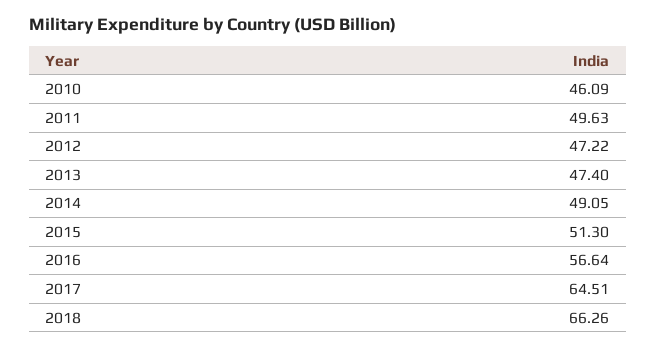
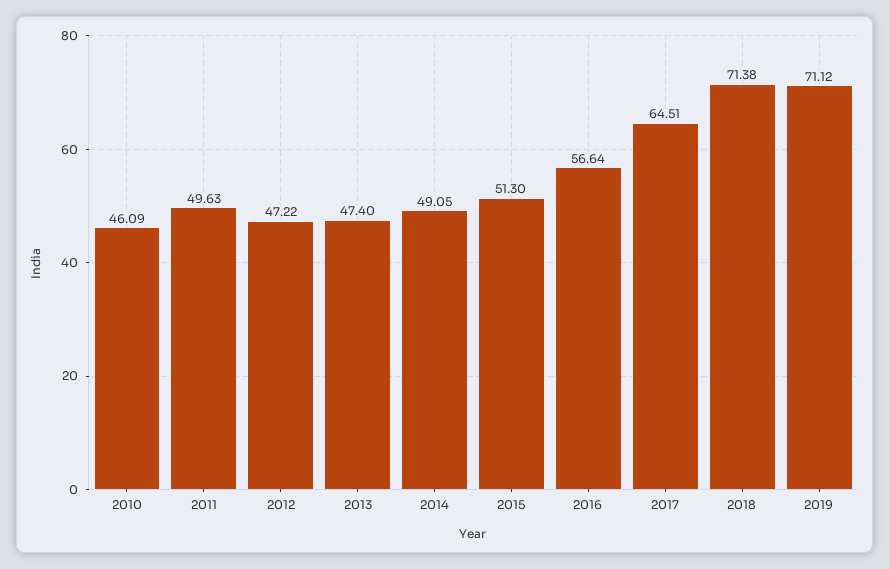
2018: 66.26 -> 71.38
2019: none -> 71.12

